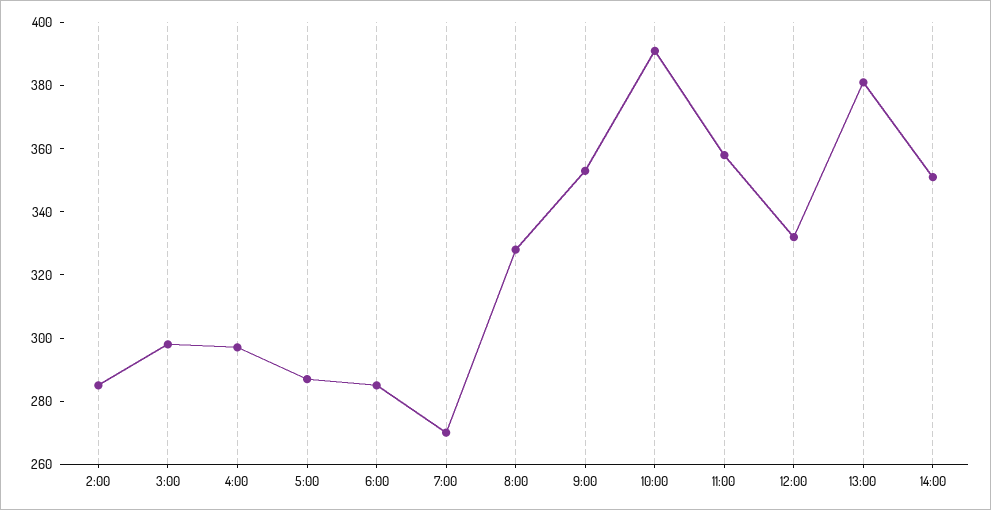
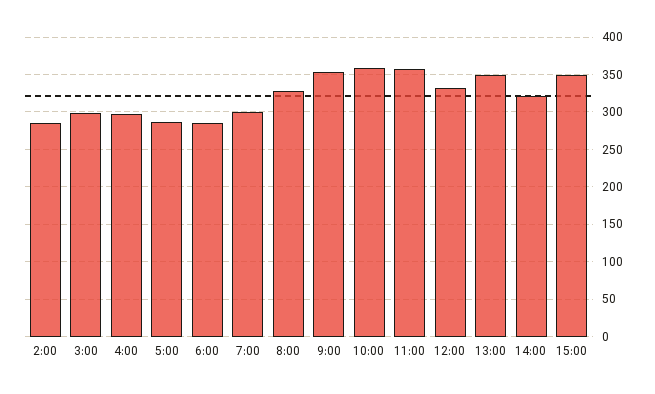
7:00: 270 -> 300
10:00: 390 -> 360
13:00: 380 -> 350
14:00: 350 -> 320
15:00: none -> 350

